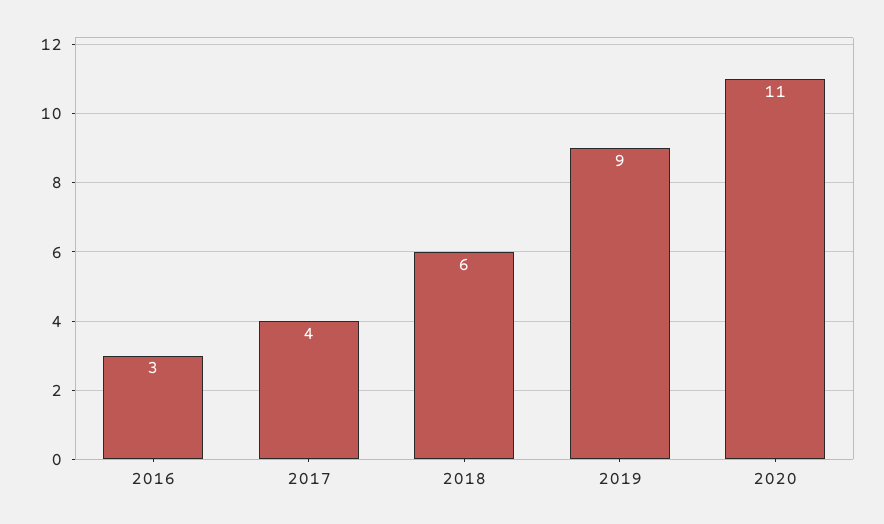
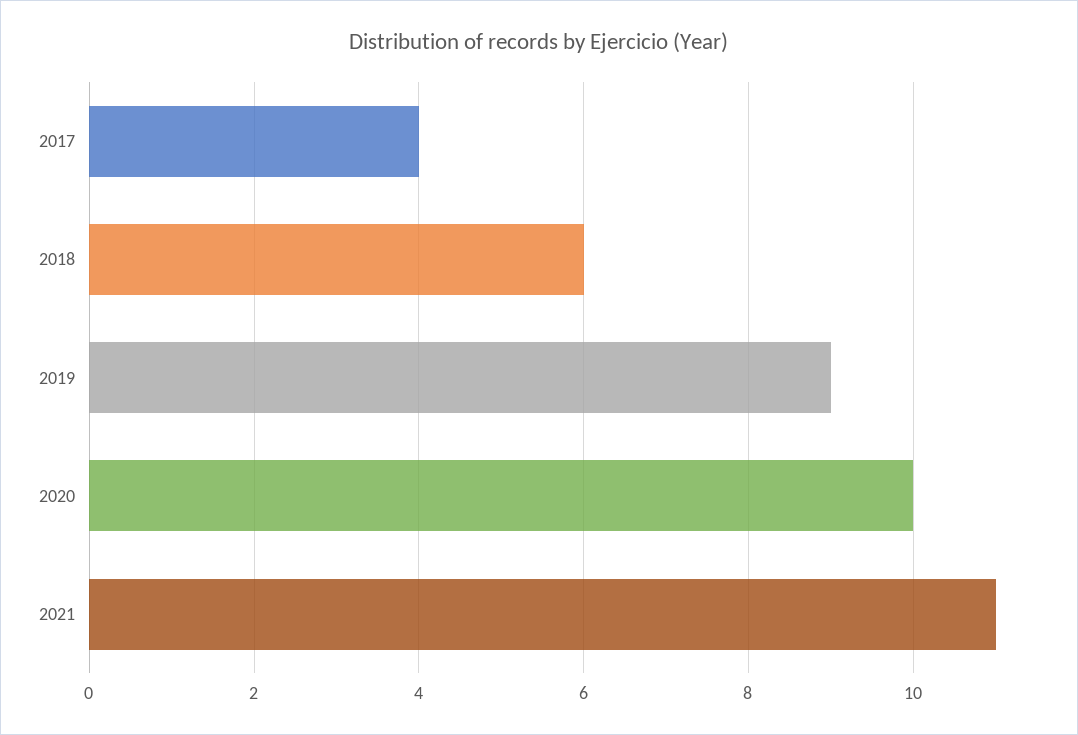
2016: 3 -> none
2020: 11 -> 10
2021: none -> 11

